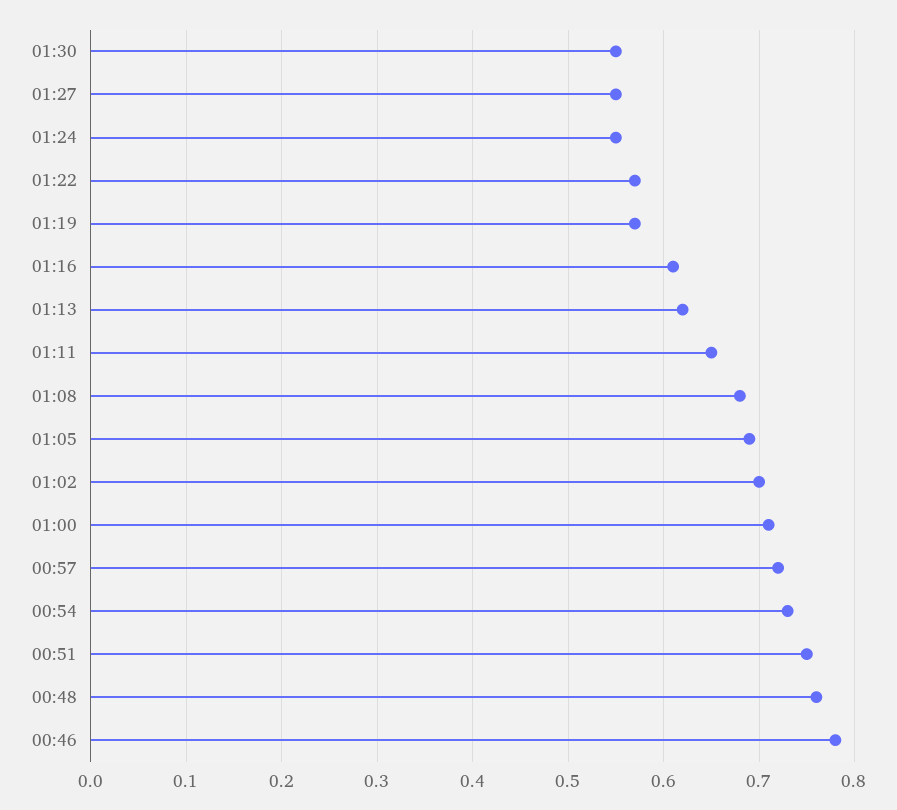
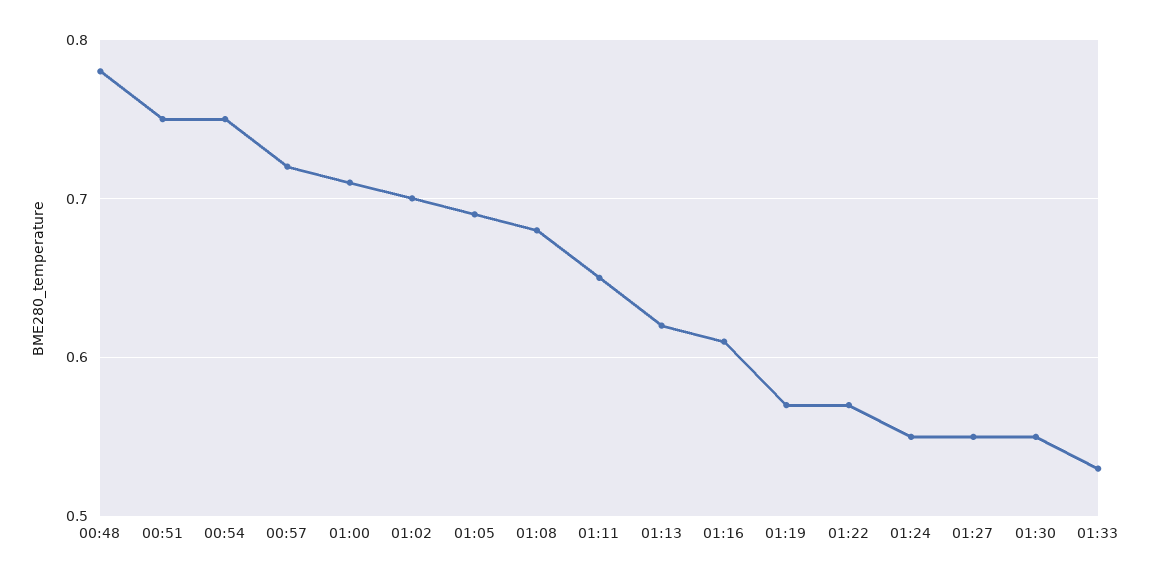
00:54: 0.73 -> 0.75
00:48: 0.76 -> 0.78
00:46: 0.78 -> none
01:33: none -> 0.53

